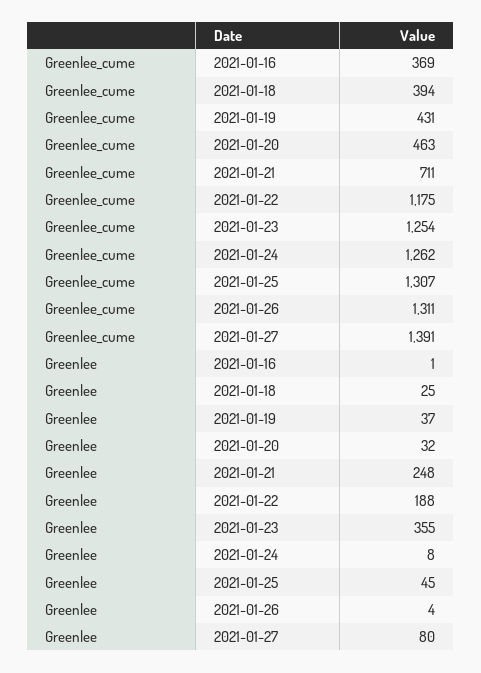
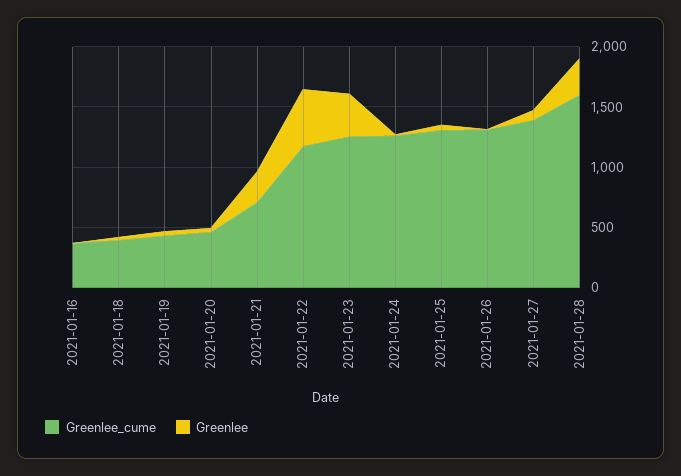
Greenlee, 2021-01-22: 188 -> 500
Greenlee_cume, 2021-01-28: none -> 1600
Greenlee, 2021-01-28: none -> 300

